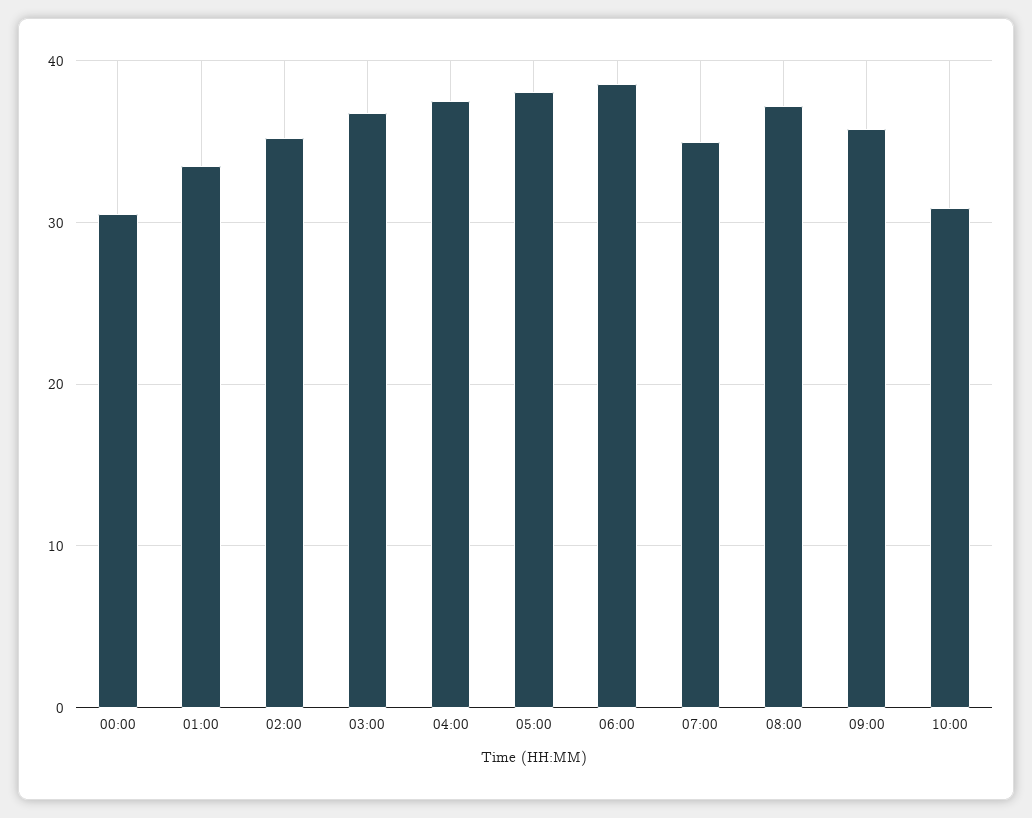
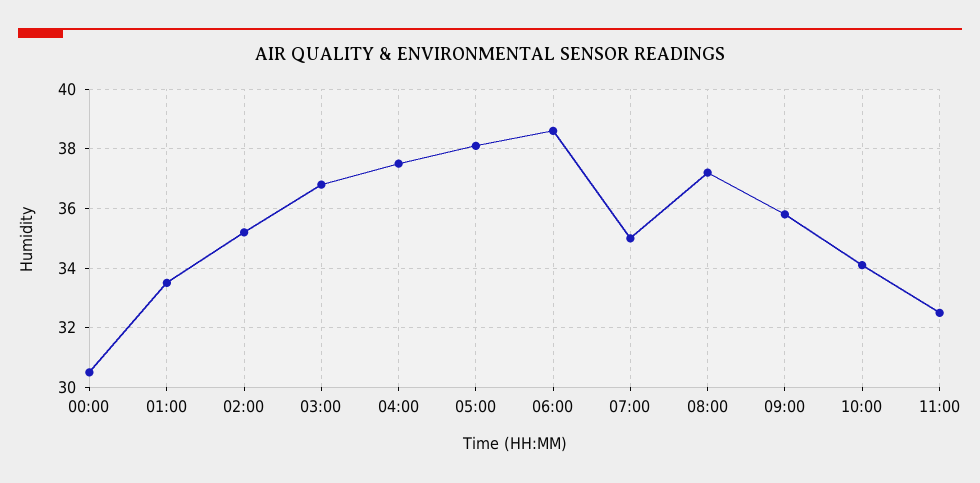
10:00: 31 -> 34
11:00: none -> 32.5

